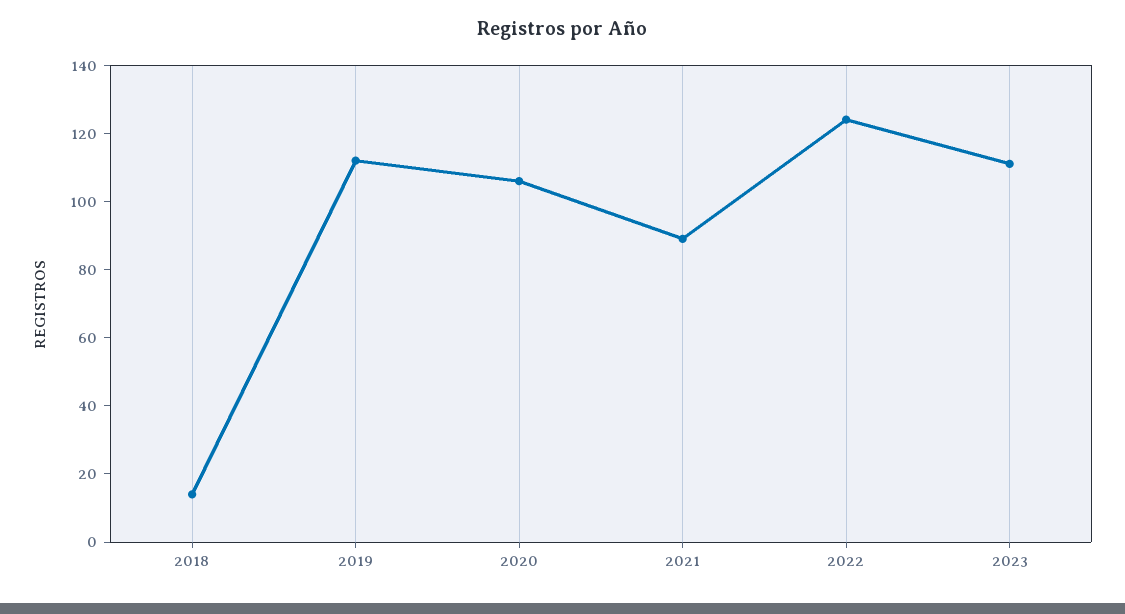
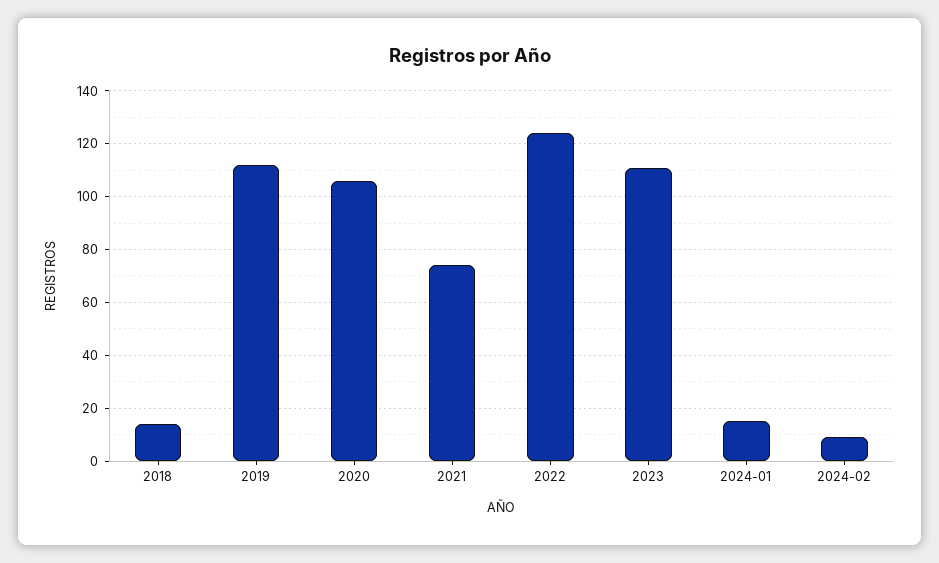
2021: 90 -> 75
2024-01: none -> 15
2024-02: none -> 10

